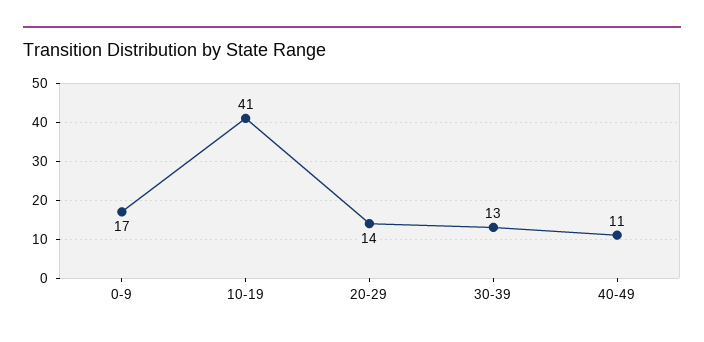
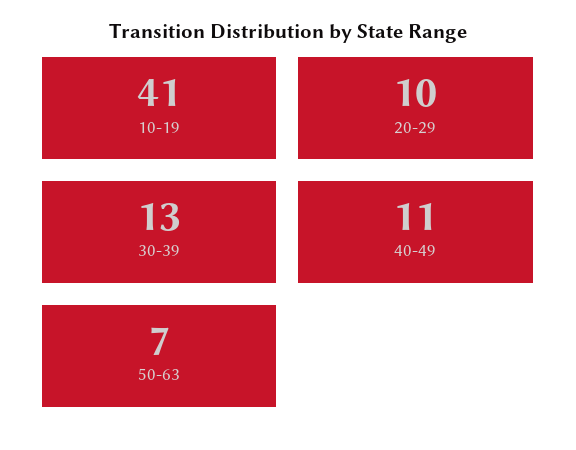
0-9: 17 -> none
20-29: 14 -> 10
50-63: none -> 7

